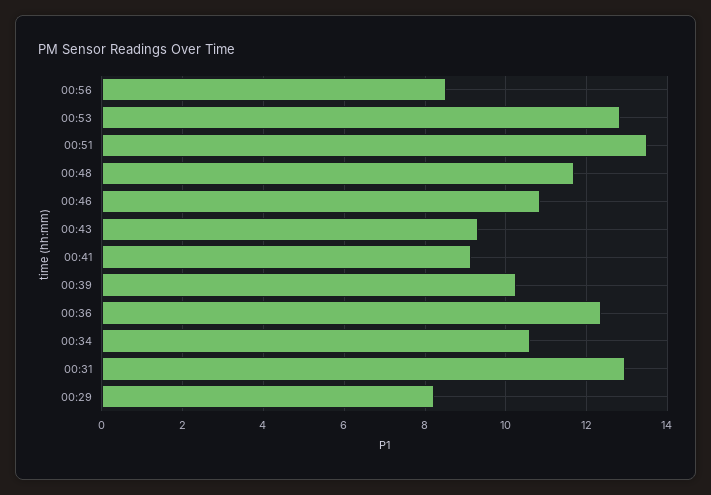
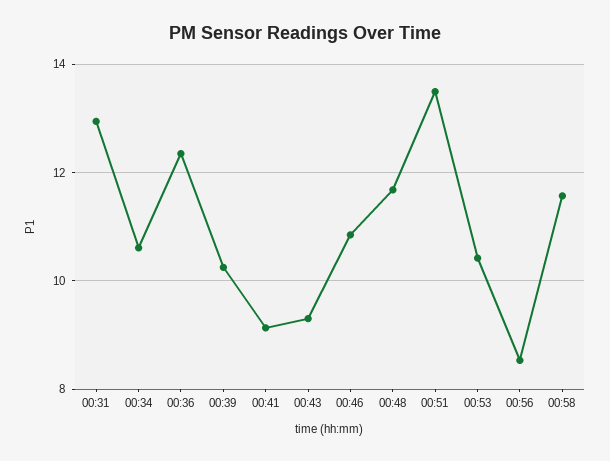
00:53: 12.8 -> 10.4
00:29: 8.2 -> none
00:58: none -> 11.6

